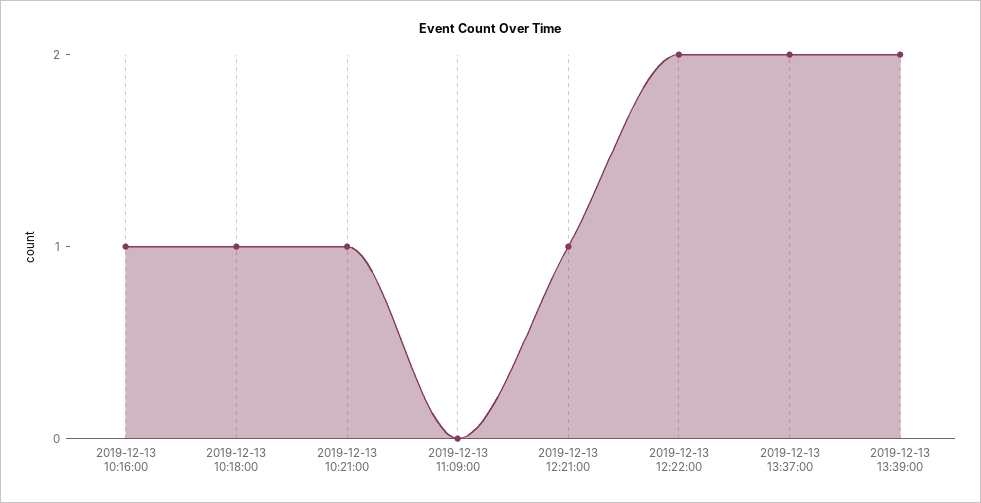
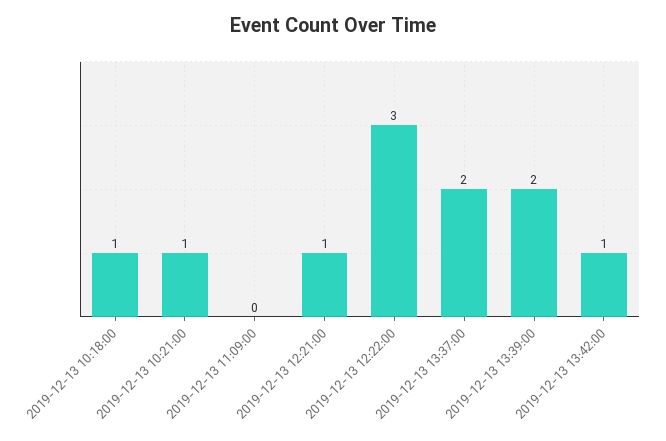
2019-12-13 10:16:00: 1 -> none
2019-12-13 12:22:00: 2 -> 3
2019-12-13 13:42:00: none -> 1

